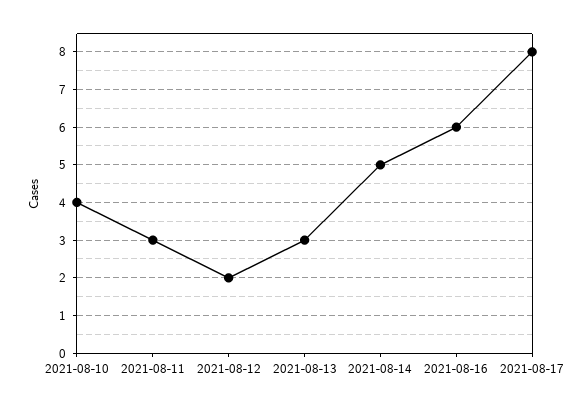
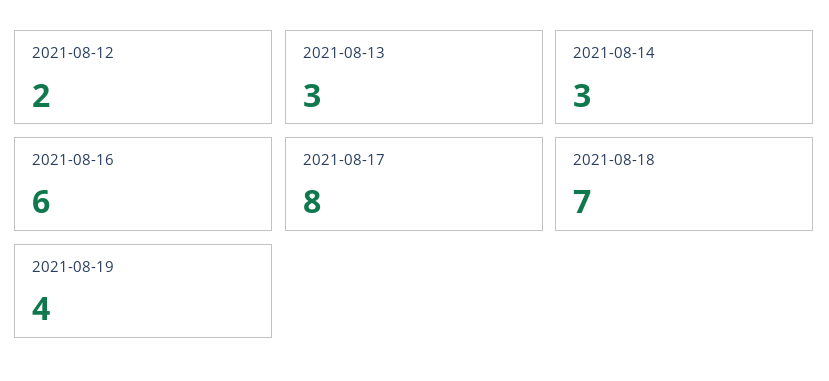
2021-08-10: 4 -> none
2021-08-11: 3 -> none
2021-08-14: 5 -> 3
2021-08-18: none -> 7
2021-08-19: none -> 4

